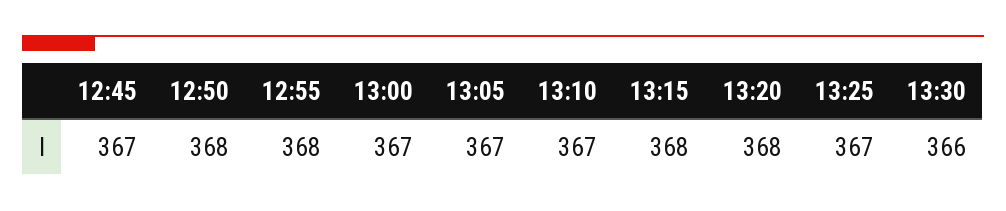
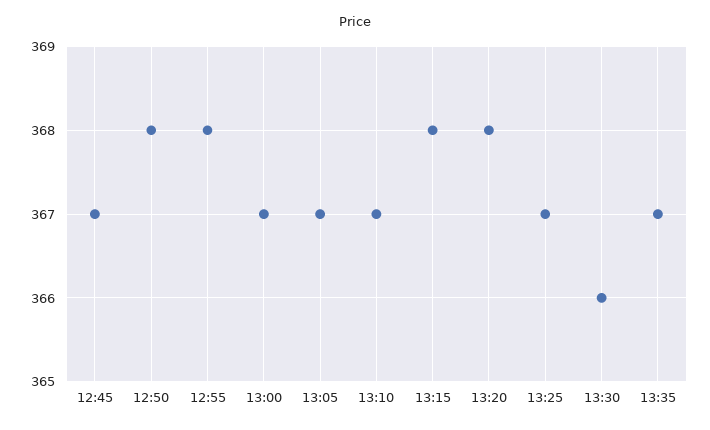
13:35: none -> 367

